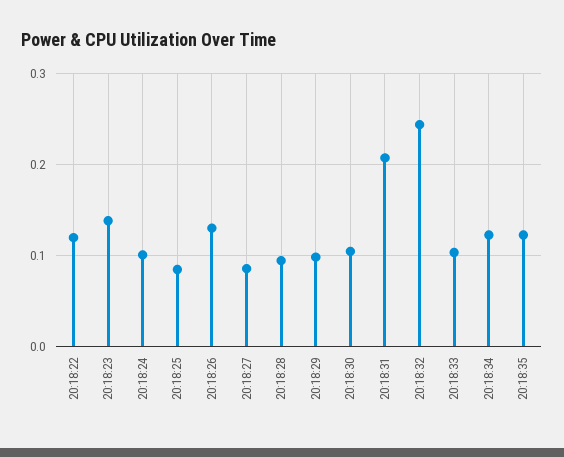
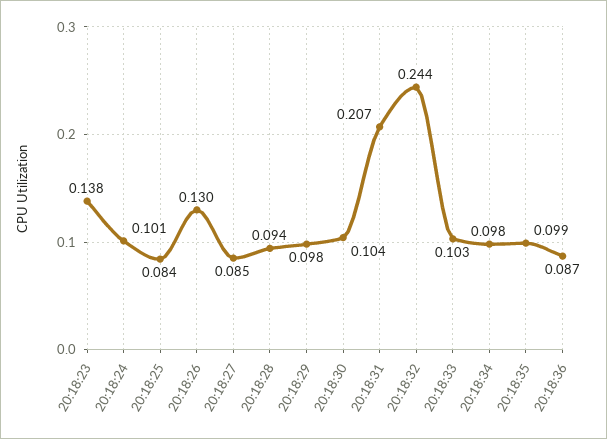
20:18:22: 0.12 -> none
20:18:34: 0.12 -> 0.098
20:18:35: 0.12 -> 0.099
20:18:36: none -> 0.087

